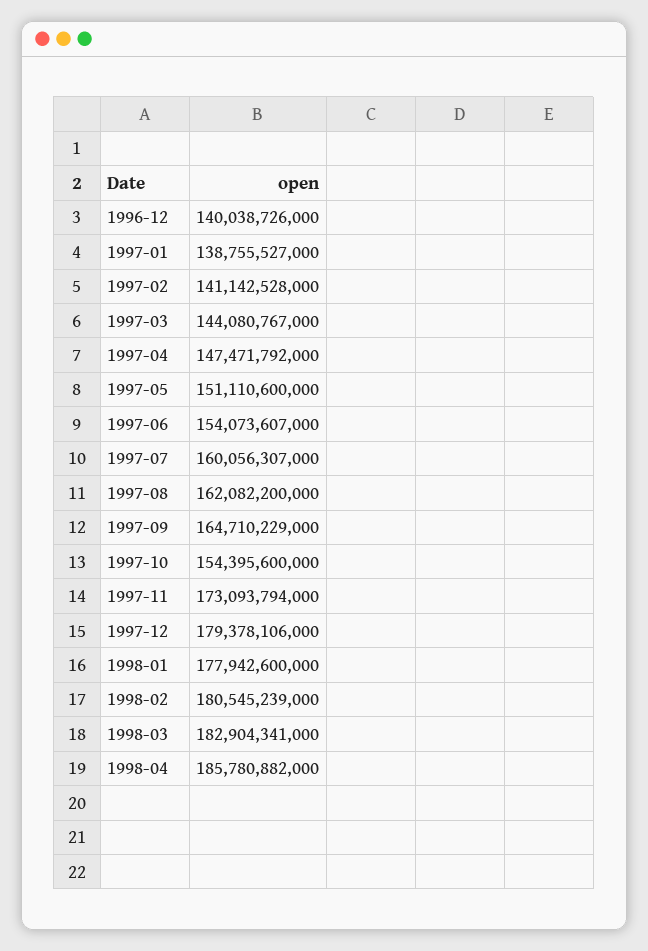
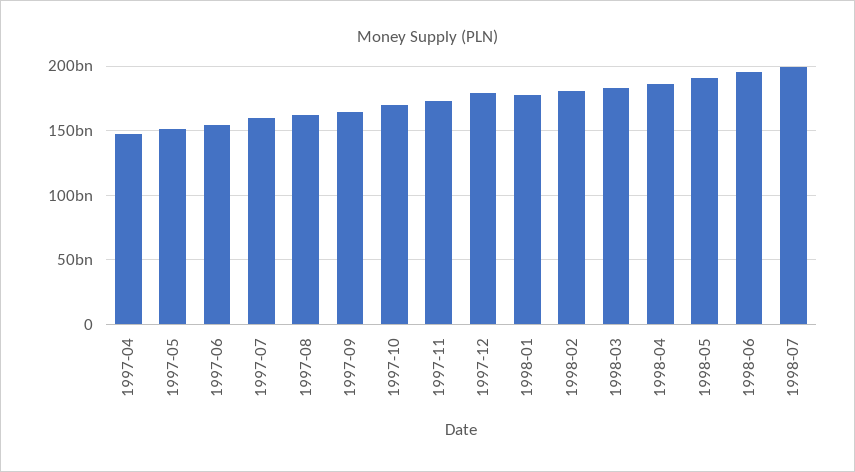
1996-12: 140038726000 -> none
1997-01: 138755527000 -> none
1997-02: 141142528000 -> none
1997-03: 144080767000 -> none
1997-10: 154395600000 -> 170000000000
1998-05: none -> 190000000000
1998-06: none -> 195000000000
1998-07: none -> 200000000000

